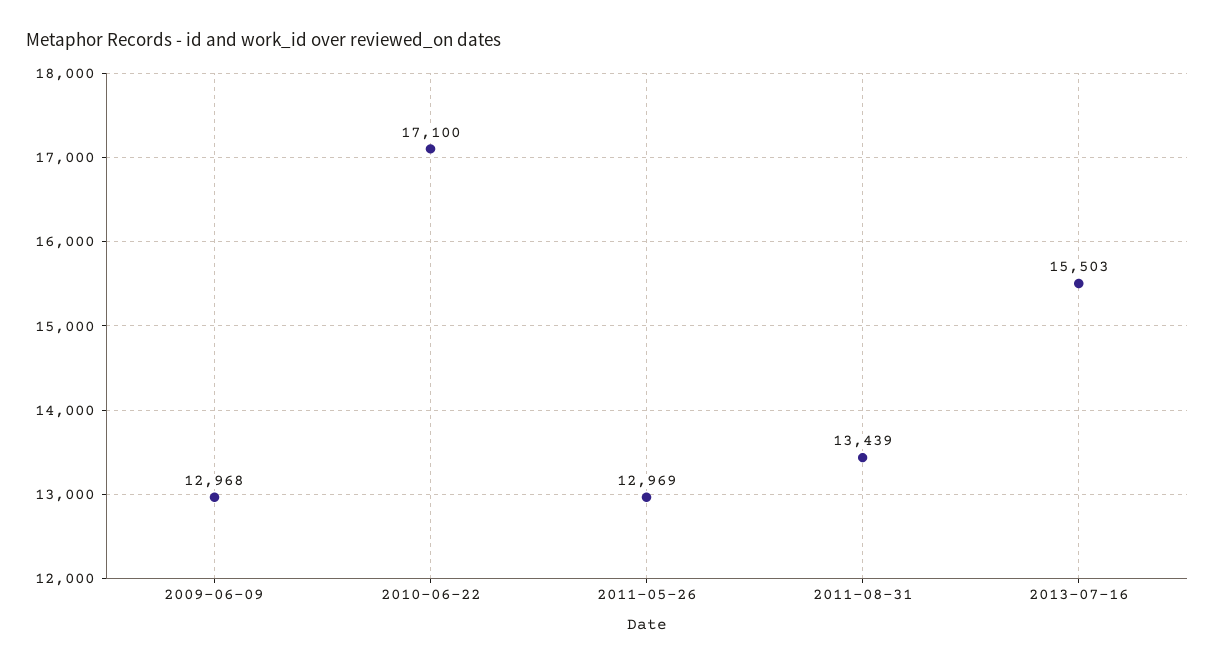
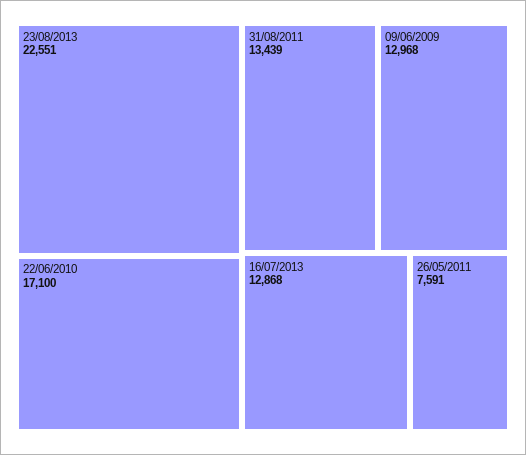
2011-05-26: 12969 -> 7591
2013-07-16: 15503 -> 12868
23/08/2013: none -> 22551

